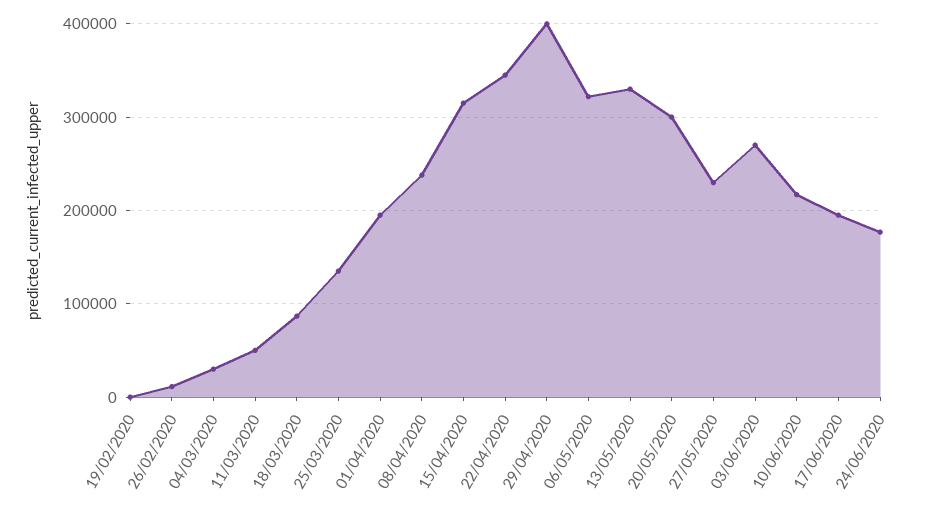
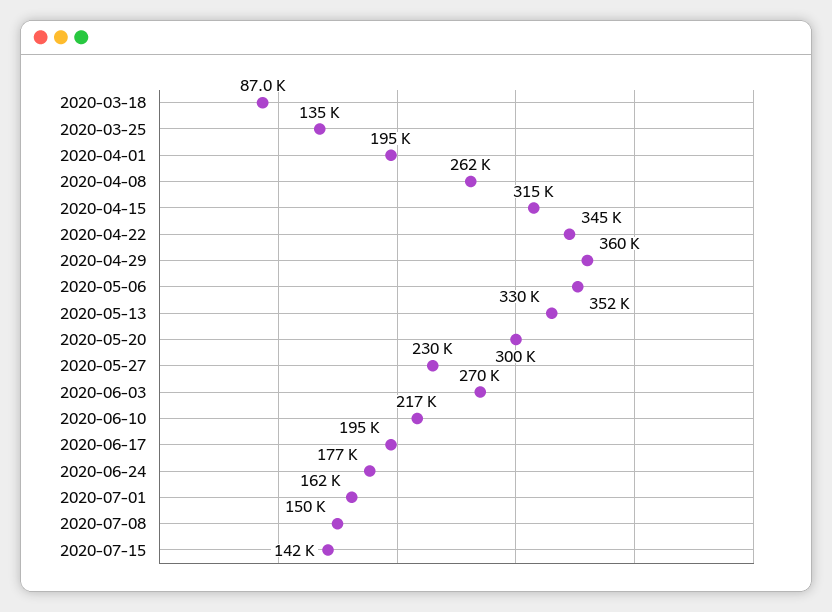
19/02/2020: 0 -> none
26/02/2020: 10000 -> none
04/03/2020: 30000 -> none
11/03/2020: 50000 -> none
08/04/2020: 240000 -> 262000
29/04/2020: 400000 -> 360000
06/05/2020: 320000 -> 352000
2020-07-01: none -> 162000
2020-07-08: none -> 150000
2020-07-15: none -> 142000

